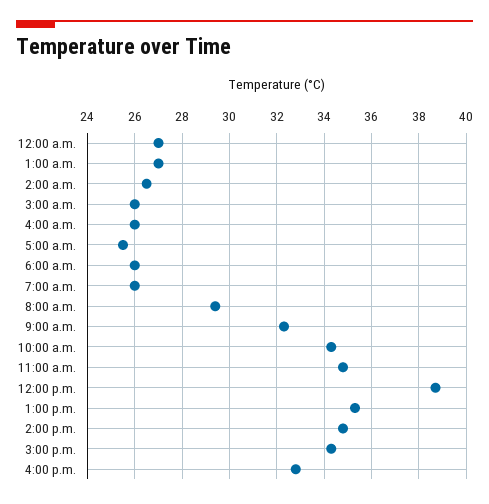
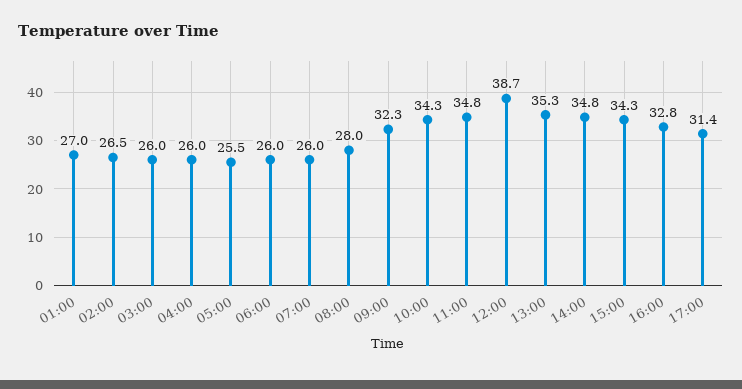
12:00 a.m.: 27 -> none
8:00 a.m.: 29.5 -> 28
17:00: none -> 31.4

